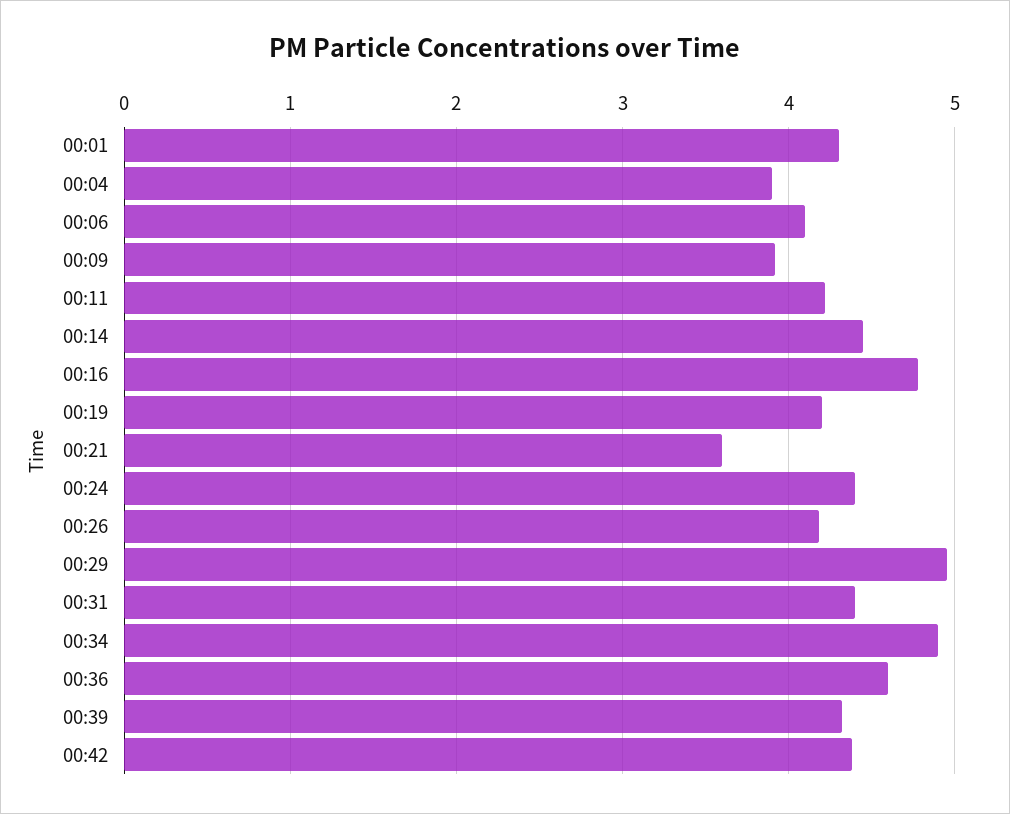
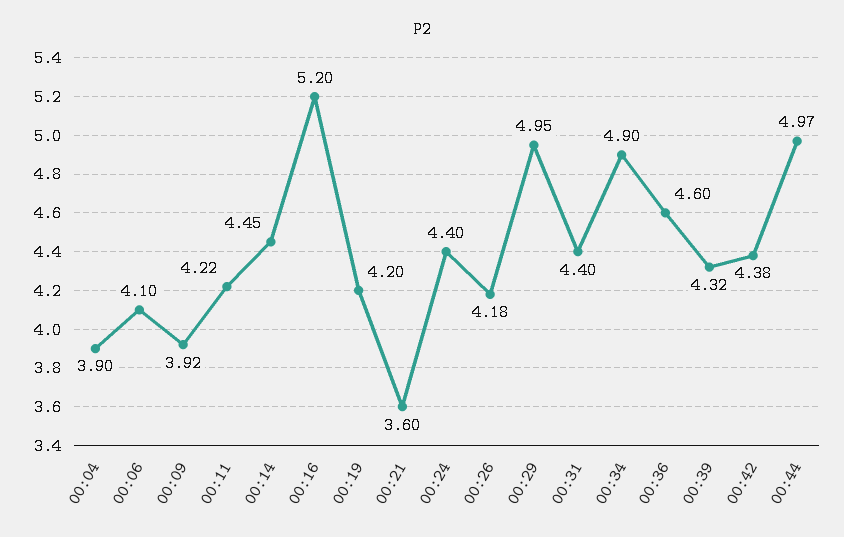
00:01: 4.3 -> none
00:16: 4.8 -> 5.2
00:44: none -> 4.97

